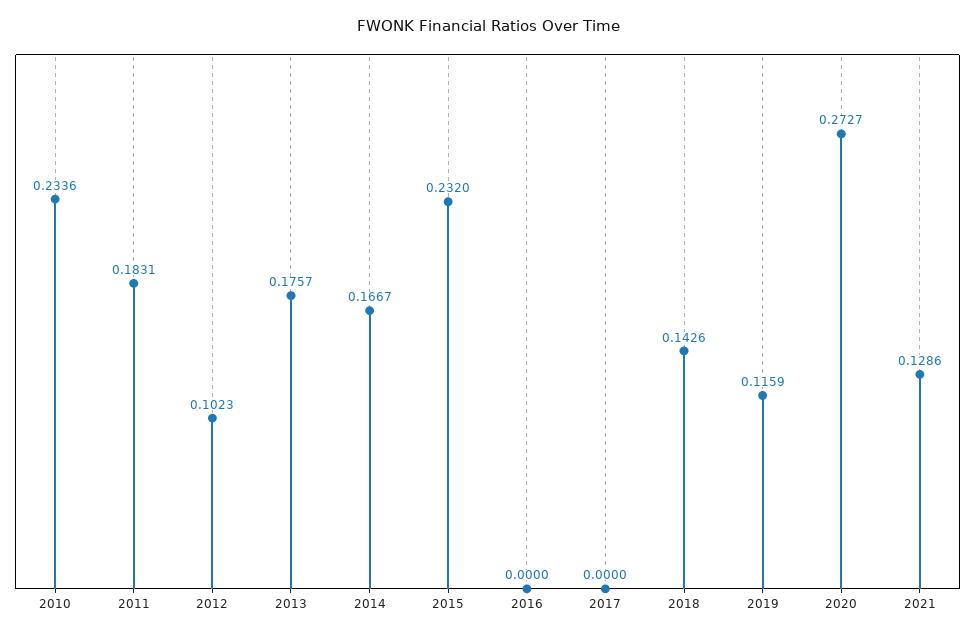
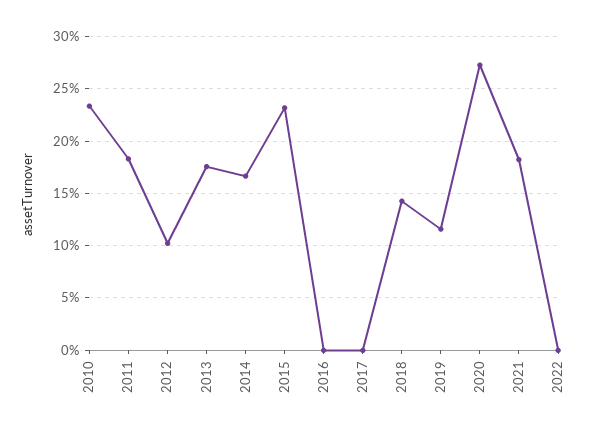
2021: 0.1286 -> 0.18
2022: none -> 0

